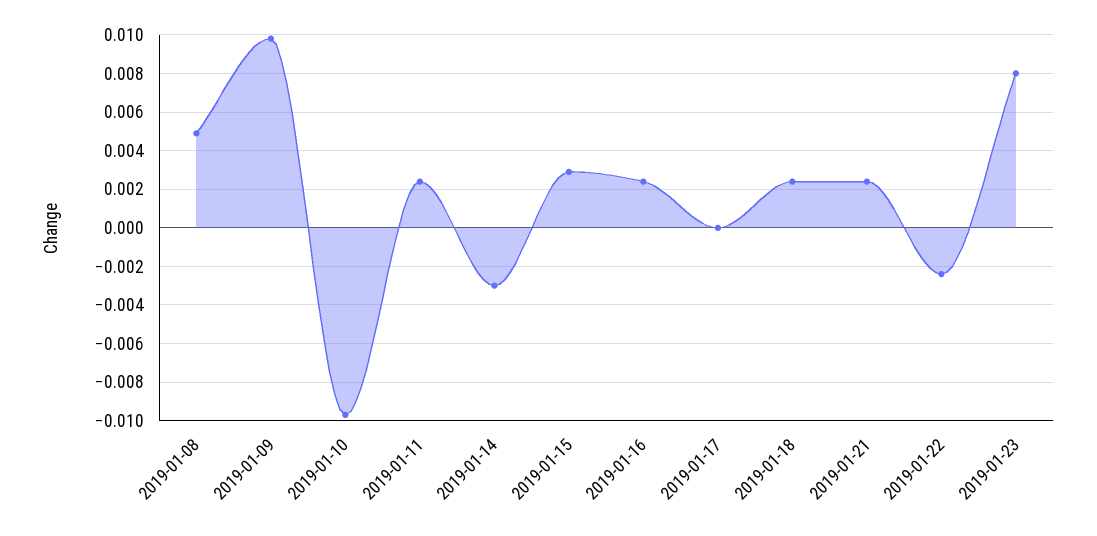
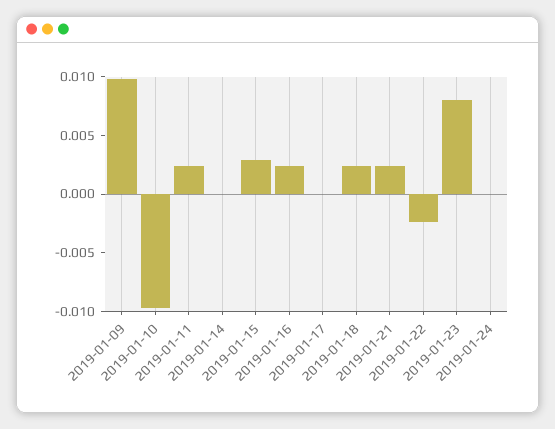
2019-01-08: 0.005 -> none
2019-01-14: -0.003 -> 0
2019-01-24: none -> 0

